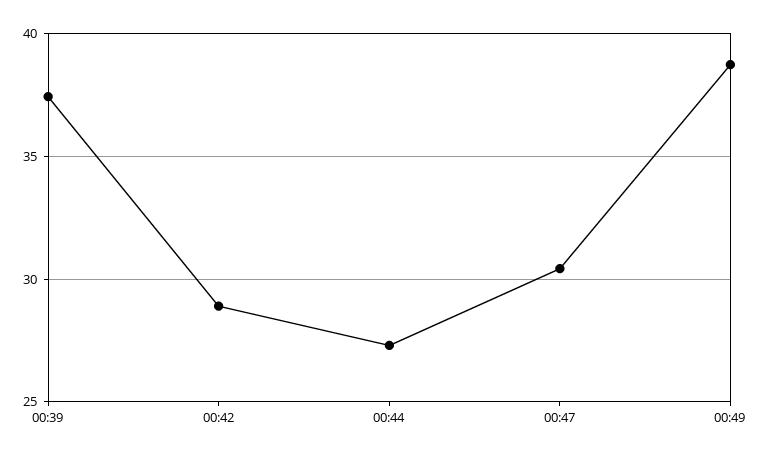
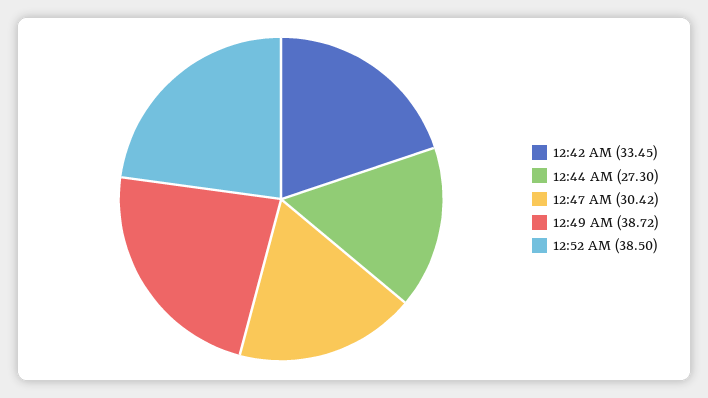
00:39: 37.5 -> none
00:42: 29 -> 33.45
12:52 AM: none -> 38.5

